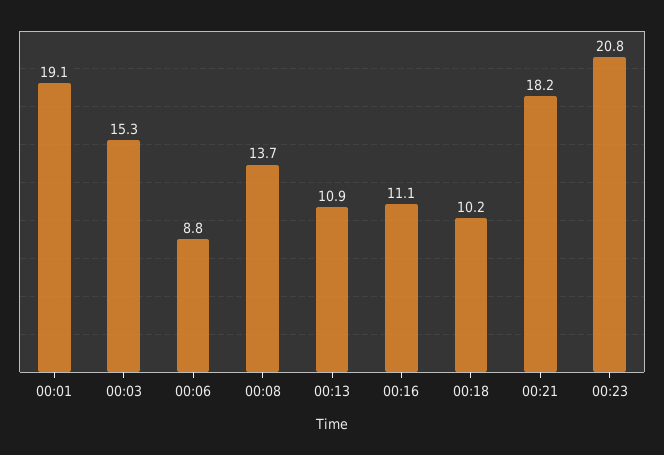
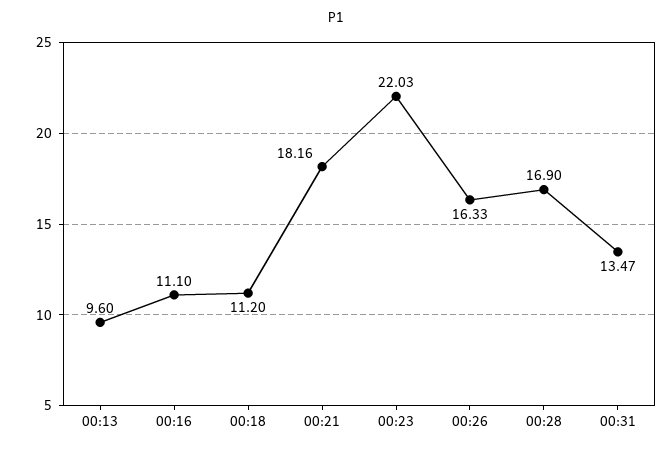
00:01: 19.1 -> none
00:03: 15.3 -> none
00:06: 8.8 -> none
00:08: 13.7 -> none
00:13: 10.9 -> 9.6
00:18: 10.2 -> 11.2
00:23: 20.8 -> 22.03
00:26: none -> 16.33
00:28: none -> 16.9
00:31: none -> 13.47

